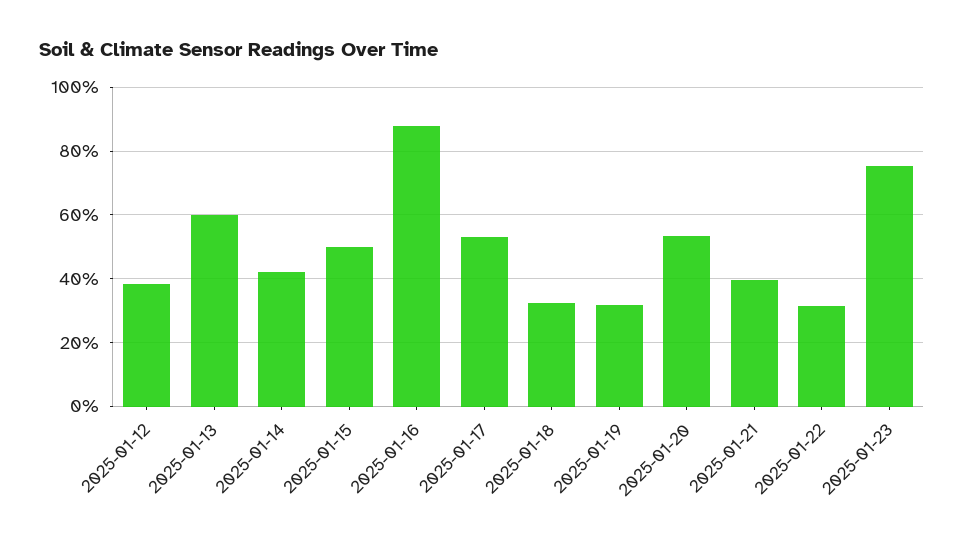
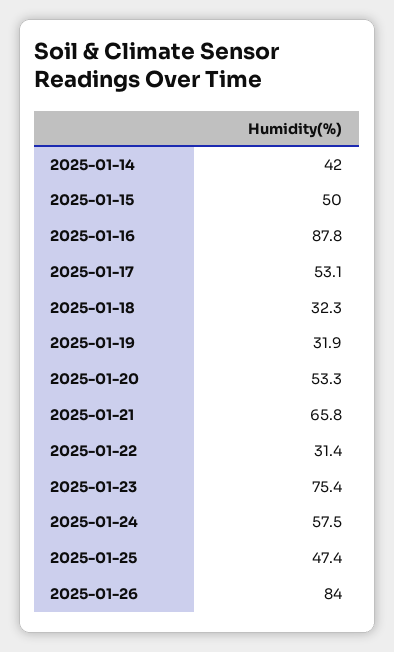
2025-01-12: 38 -> none
2025-01-13: 60 -> none
2025-01-21: 40 -> 65.8
2025-01-24: none -> 57.5
2025-01-25: none -> 47.4
2025-01-26: none -> 84

